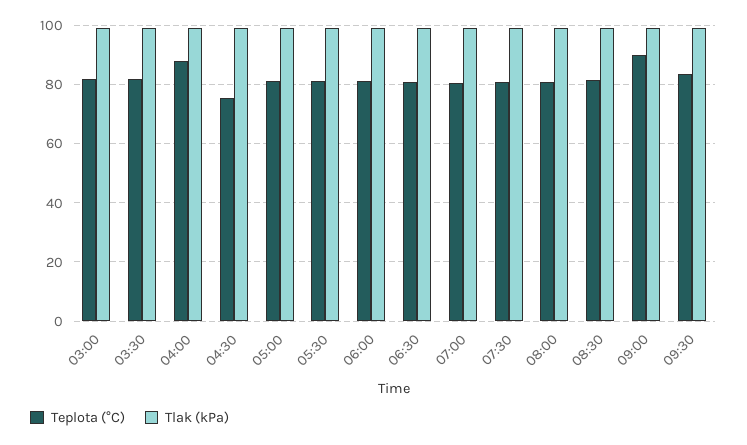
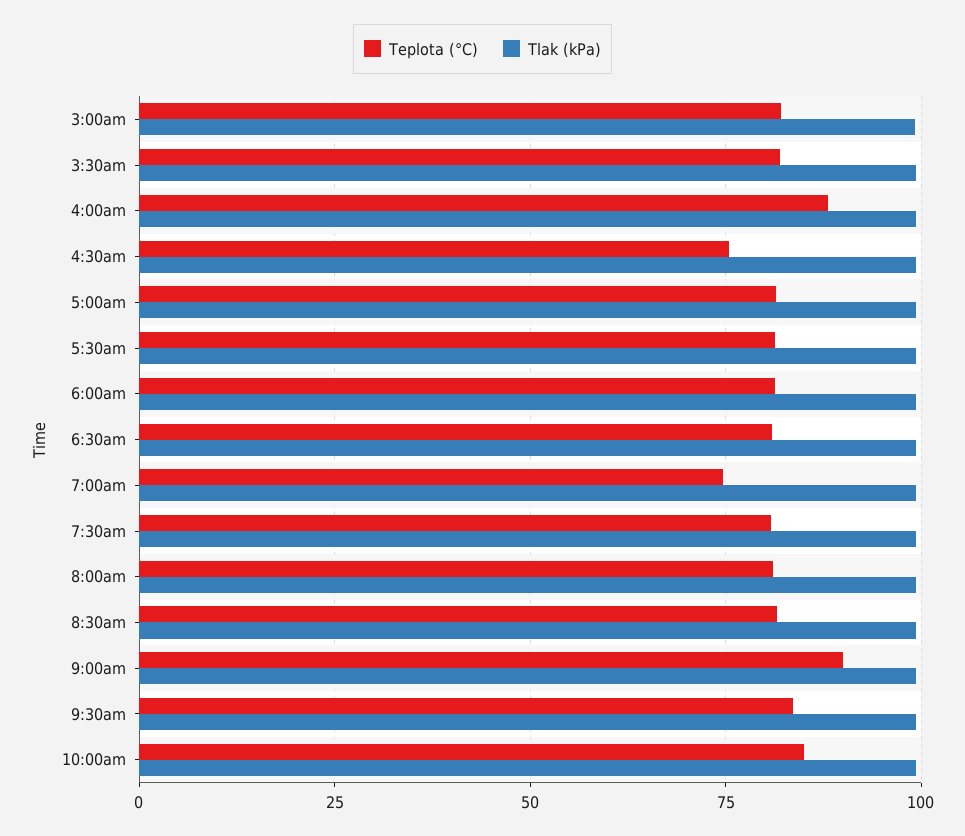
Teplota (°C), 07:00: 80 -> 75
Teplota (°C), 10:00am: none -> 85
Tlak (kPa), 10:00am: none -> 100

